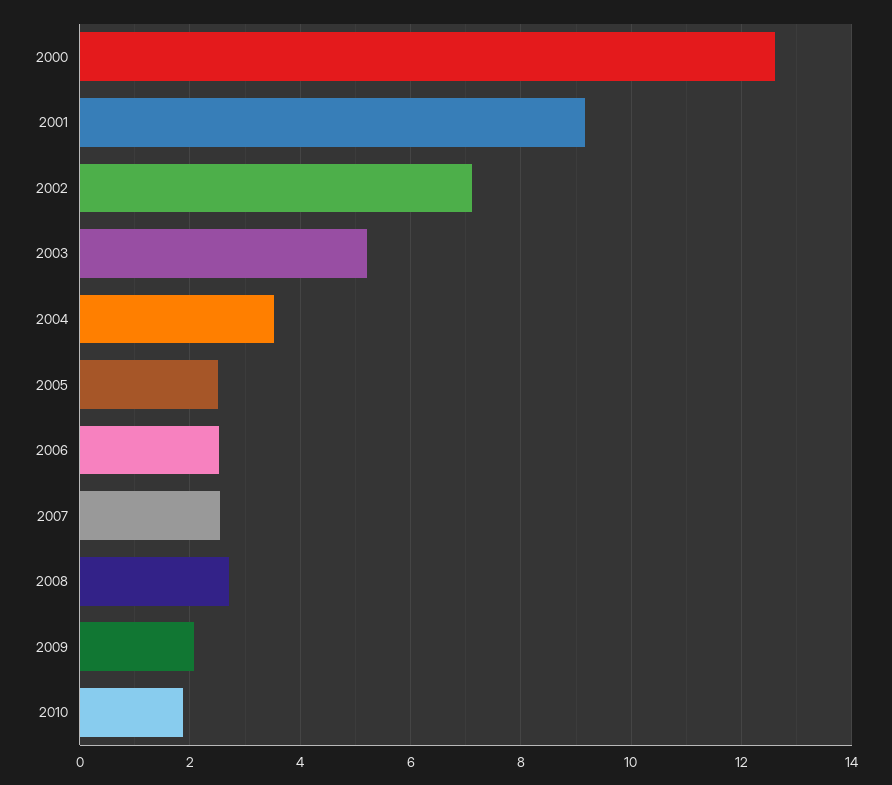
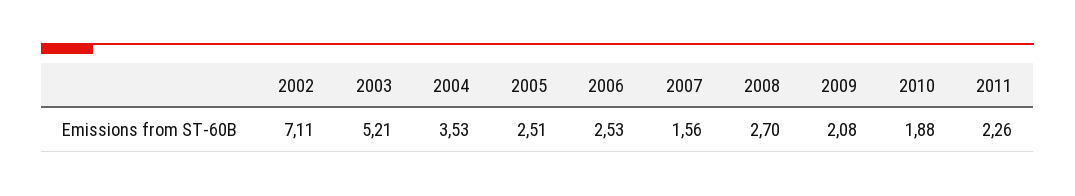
2000: 12.6 -> none
2001: 9.2 -> none
2007: 2.6 -> 1.56
2011: none -> 2.26

